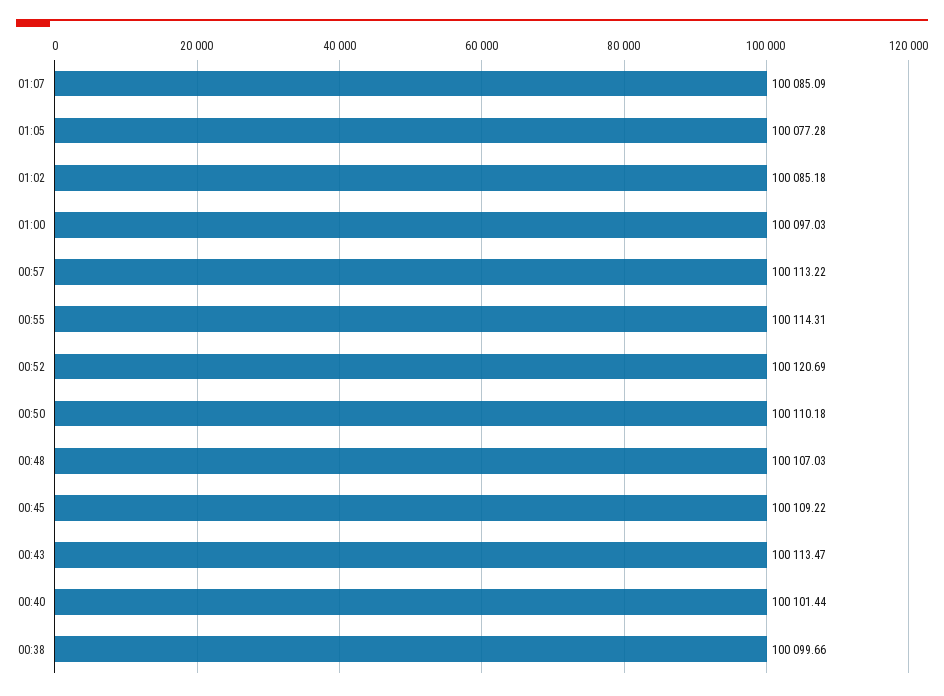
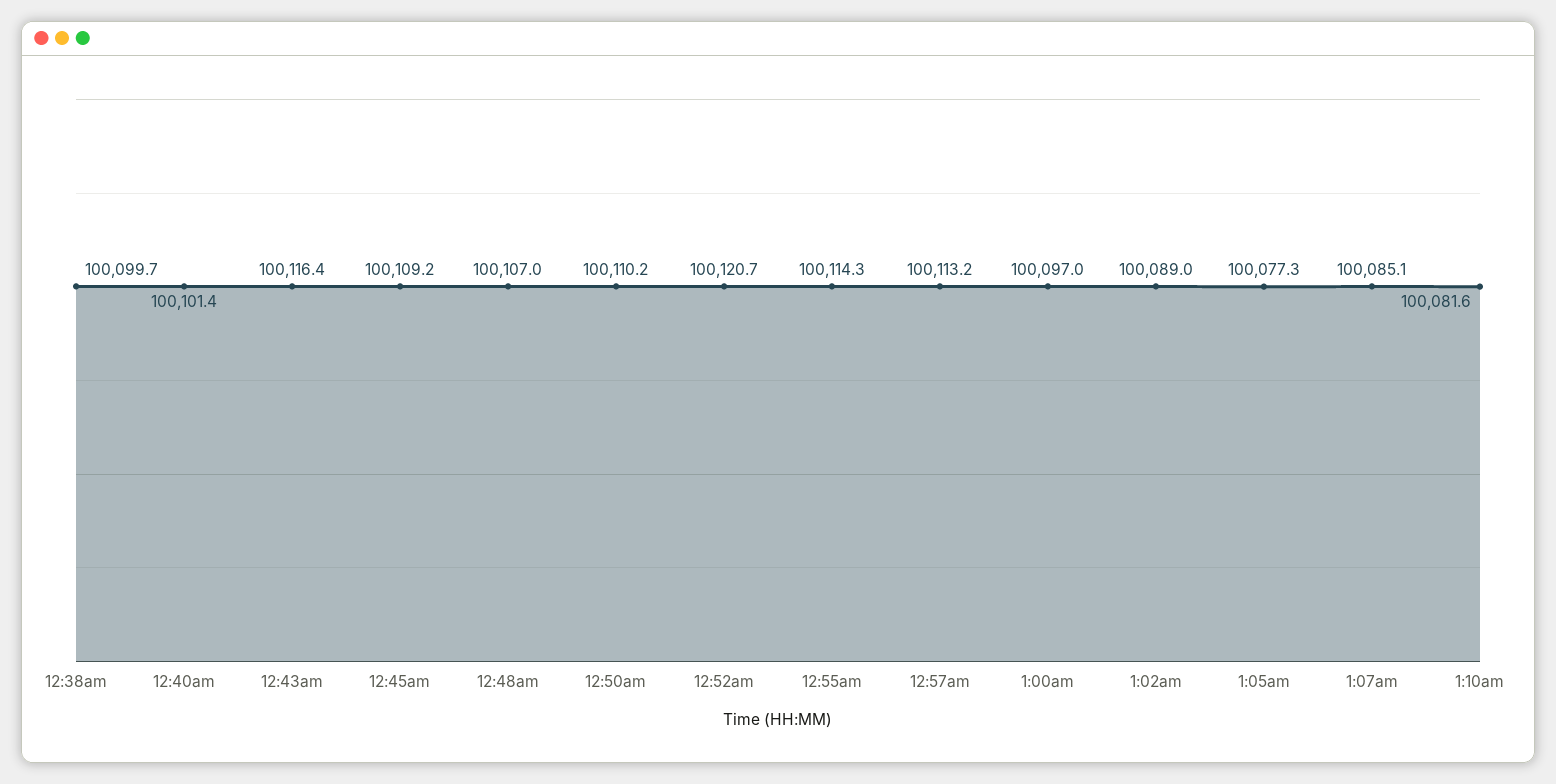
01:02: 100085.18 -> 100089
00:43: 100113.47 -> 100116.4
1:10am: none -> 100081.6

